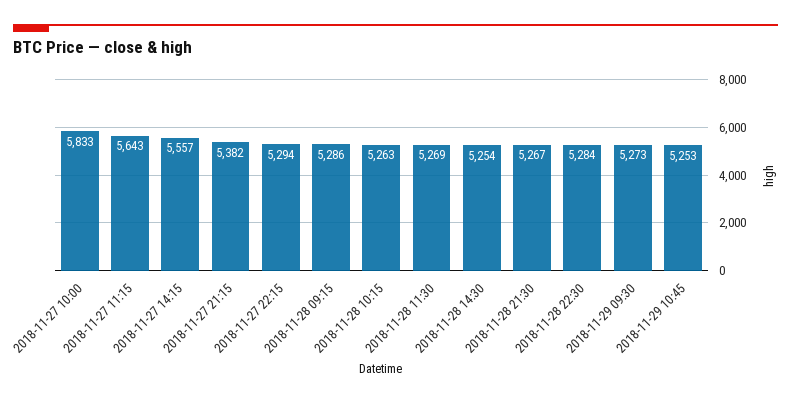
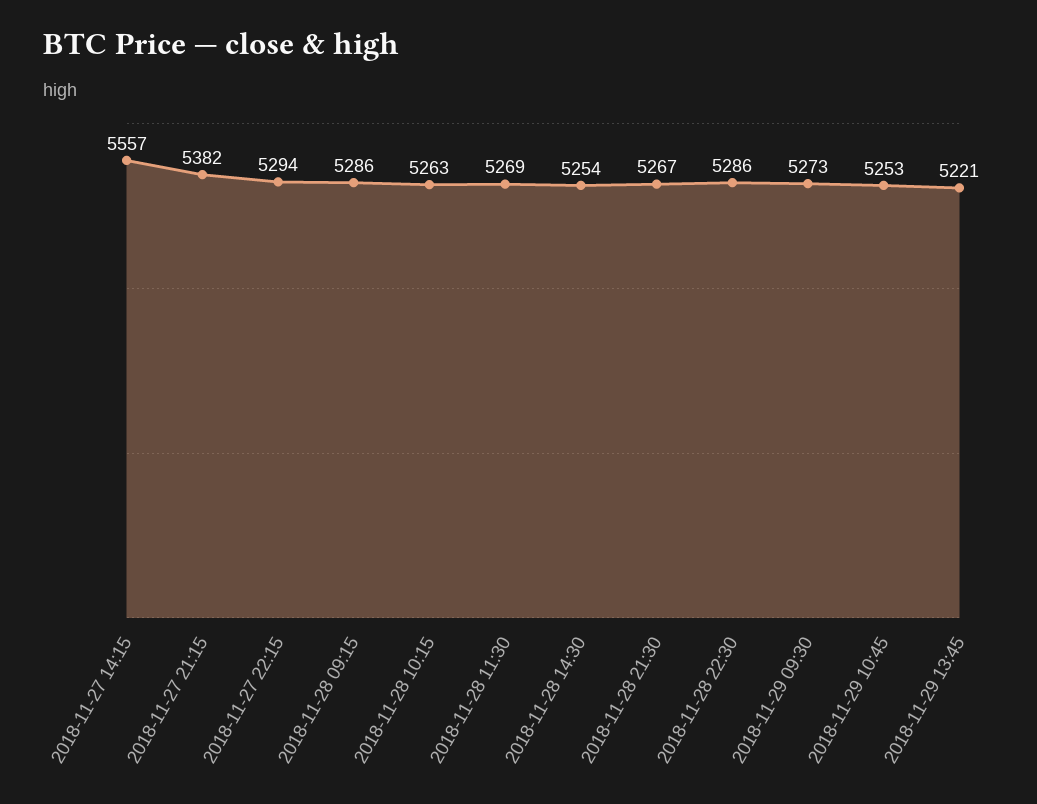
2018-11-27 10:00: 5833 -> none
2018-11-27 11:15: 5643 -> none
2018-11-28 22:30: 5284 -> 5286
2018-11-29 13:45: none -> 5221

